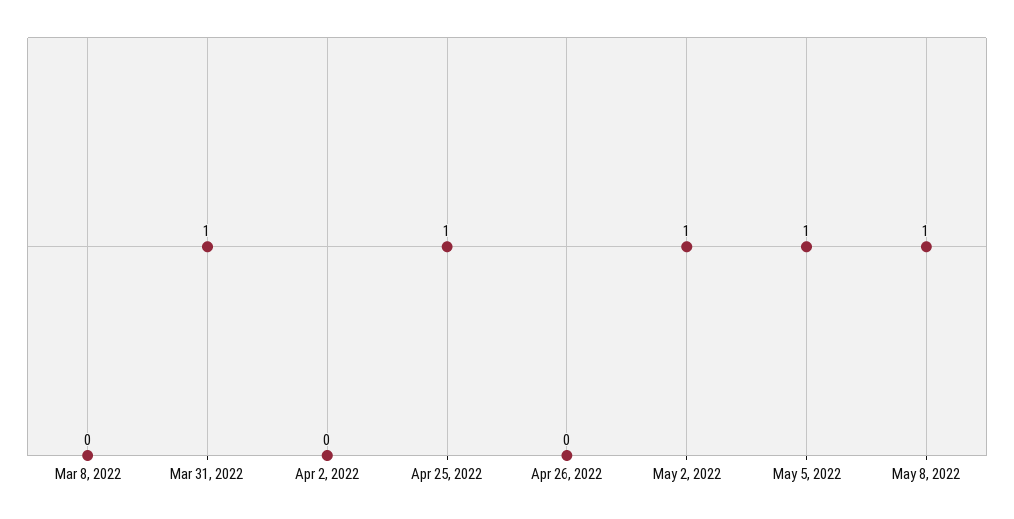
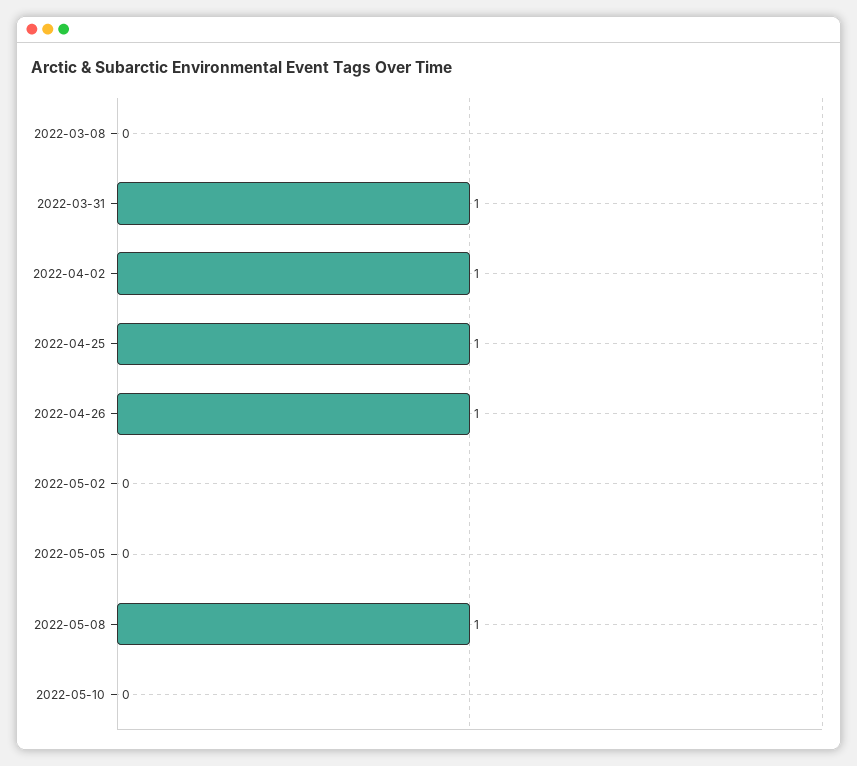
Apr 2, 2022: 0 -> 1
Apr 26, 2022: 0 -> 1
May 2, 2022: 1 -> 0
May 5, 2022: 1 -> 0
2022-05-10: none -> 0

